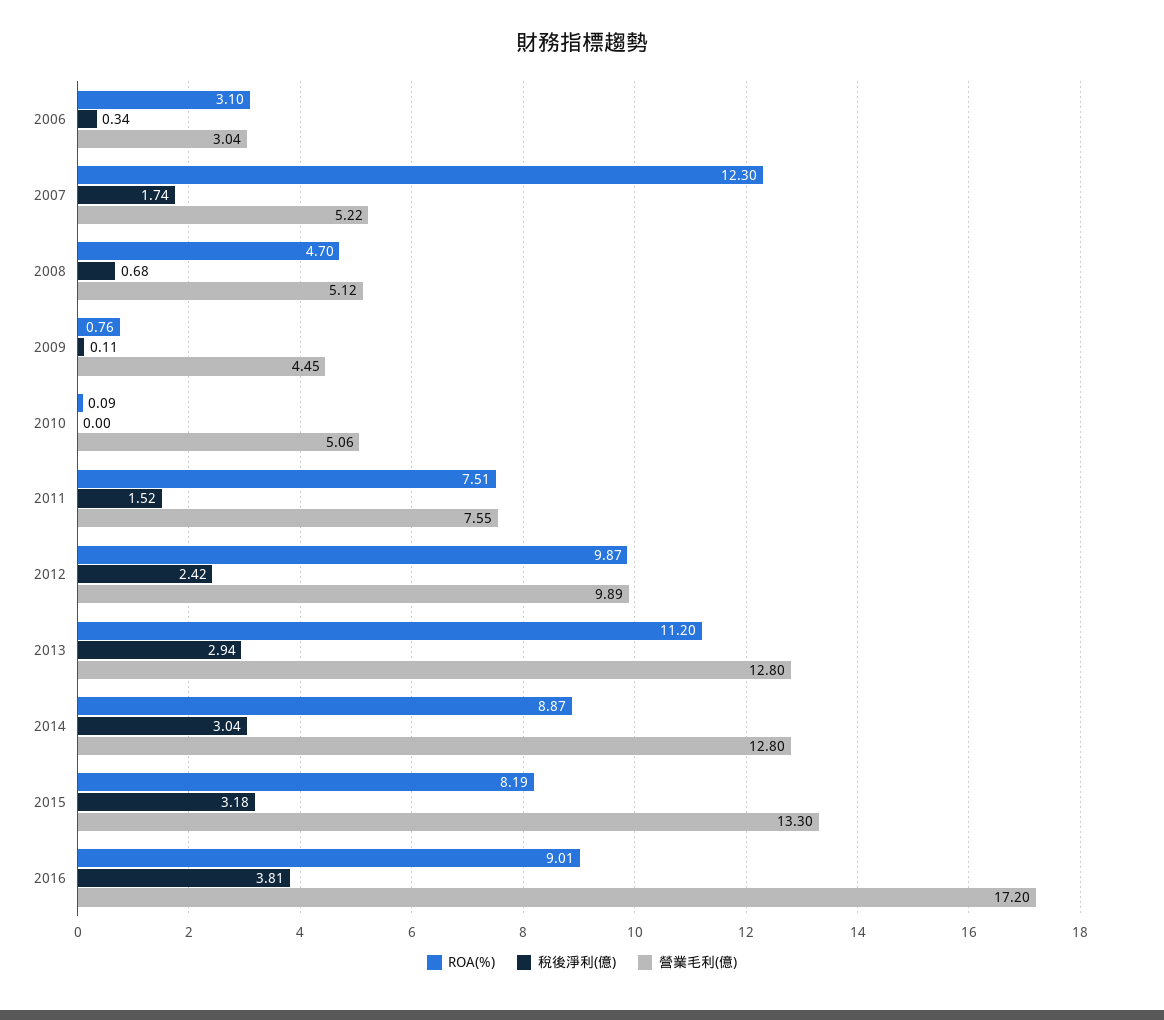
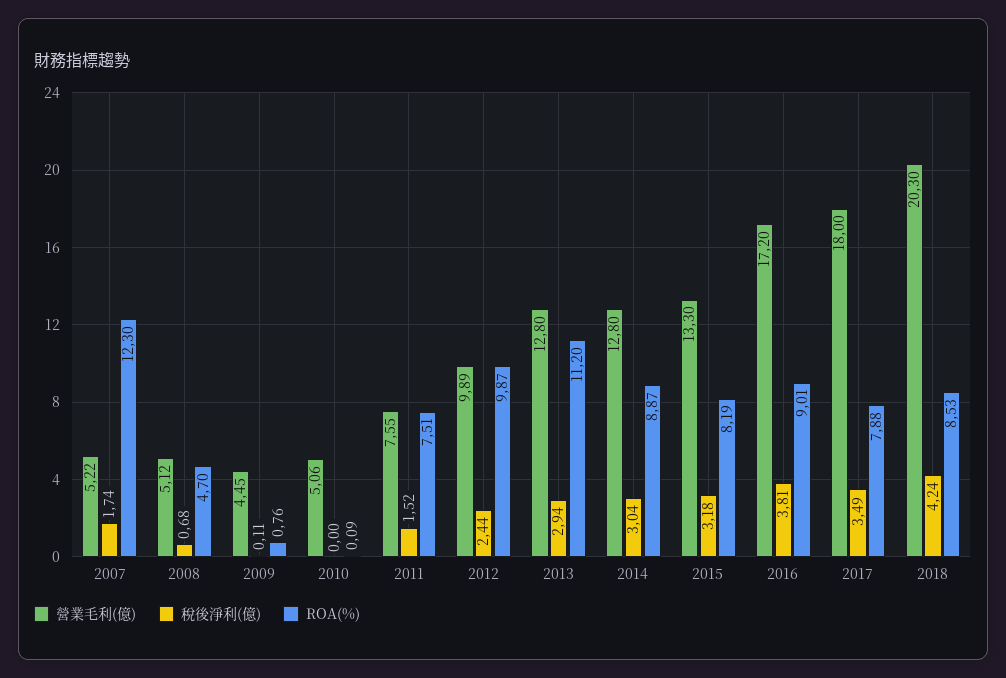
ROA(%), 2006: 3.1 -> none
稅後淨利(億), 2006: 0.34 -> none
營業毛利(億), 2006: 3.04 -> none
稅後淨利(億), 2012: 2.42 -> 2.44
營業毛利(億), 2017: none -> 18
稅後淨利(億), 2017: none -> 3.49
ROA(%), 2017: none -> 7.88
營業毛利(億), 2018: none -> 20.3
稅後淨利(億), 2018: none -> 4.24
ROA(%), 2018: none -> 8.53

